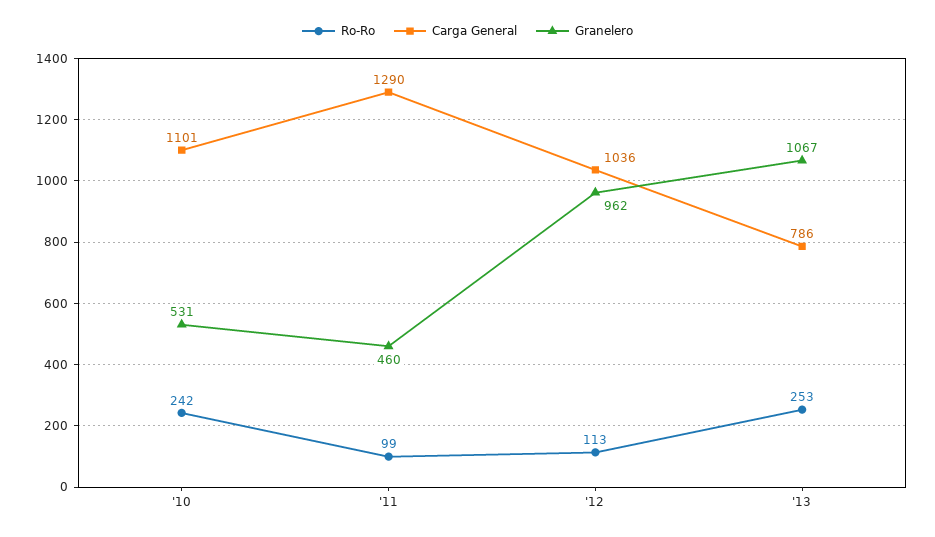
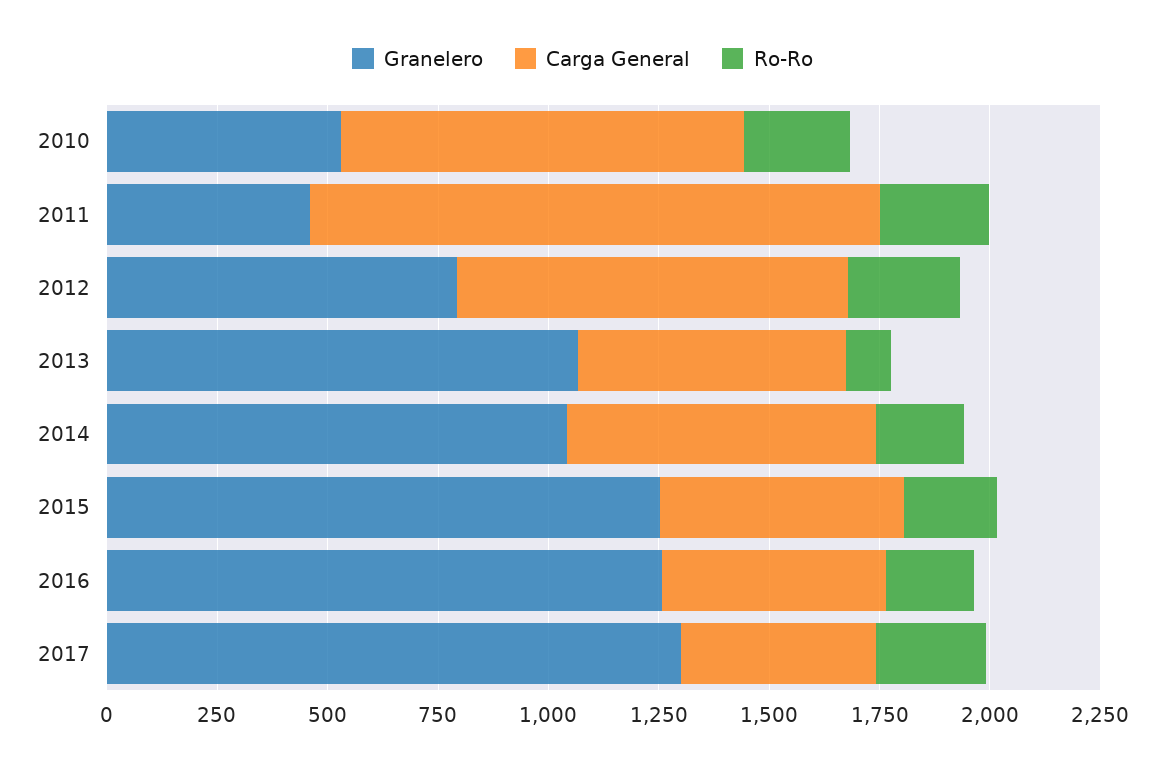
Carga General, '10: 1101 -> 900
Ro-Ro, '11: 99 -> 250
Ro-Ro, '12: 113 -> 250
Carga General, '12: 1036 -> 900
Granelero, '12: 962 -> 800
Ro-Ro, '13: 253 -> 100
Carga General, '13: 786 -> 600
Granelero, 2014: none -> 1050
Carga General, 2014: none -> 700
Ro-Ro, 2014: none -> 200
Granelero, 2015: none -> 1250
Carga General, 2015: none -> 550
Ro-Ro, 2015: none -> 200
Granelero, 2016: none -> 1250
Carga General, 2016: none -> 500
Ro-Ro, 2016: none -> 200
Granelero, 2017: none -> 1300
Carga General, 2017: none -> 450
Ro-Ro, 2017: none -> 250

